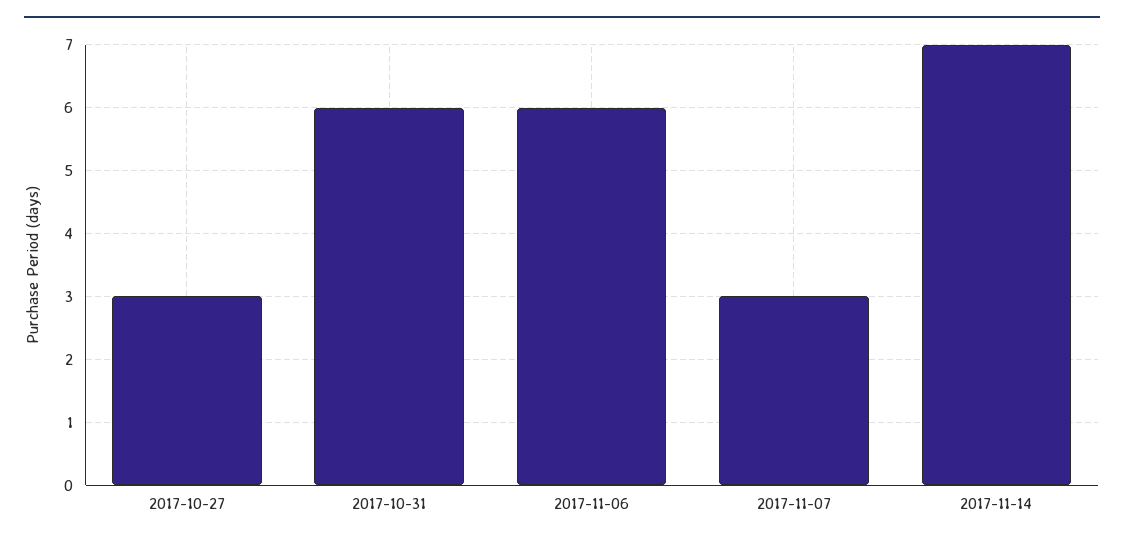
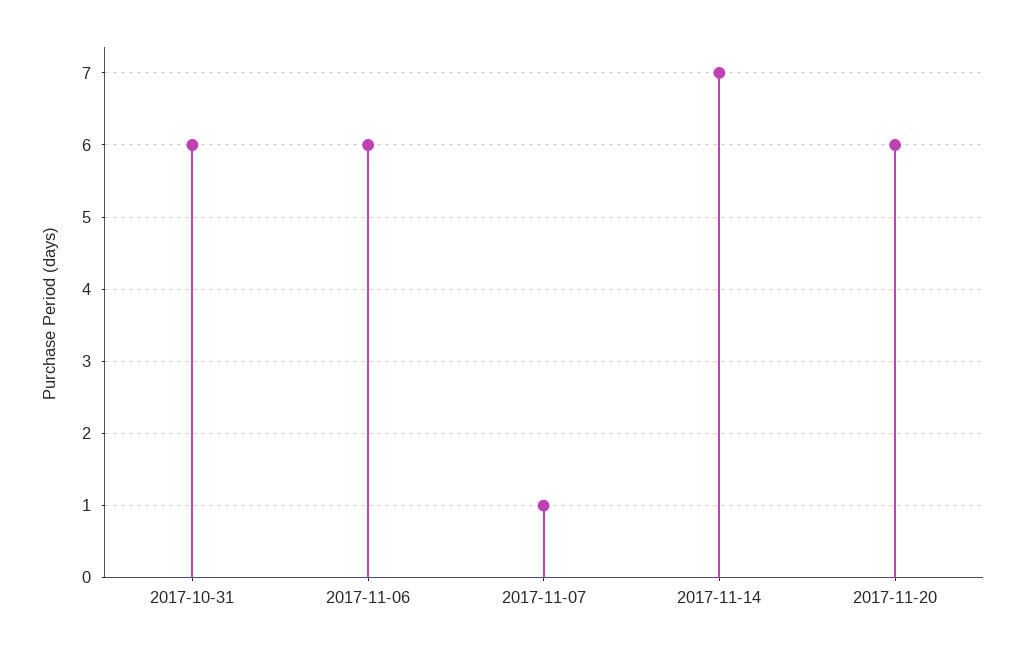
2017-10-27: 3 -> none
2017-11-07: 3 -> 1
2017-11-20: none -> 6

